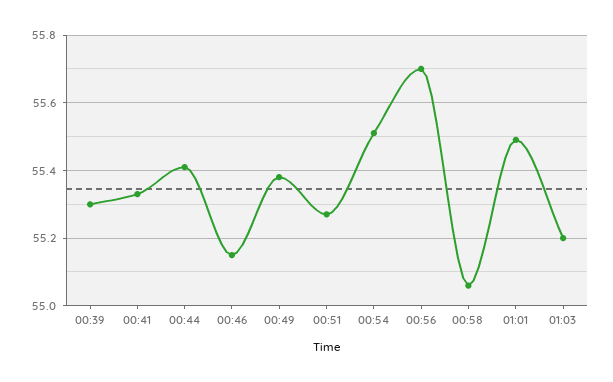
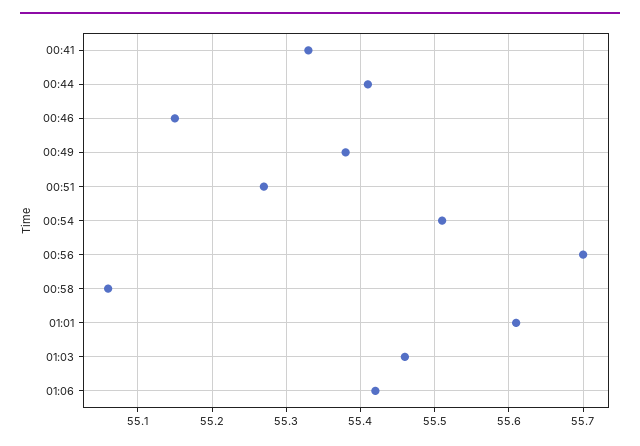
00:39: 55.3 -> none
01:01: 55.5 -> 55.61
01:03: 55.2 -> 55.46
01:06: none -> 55.42

